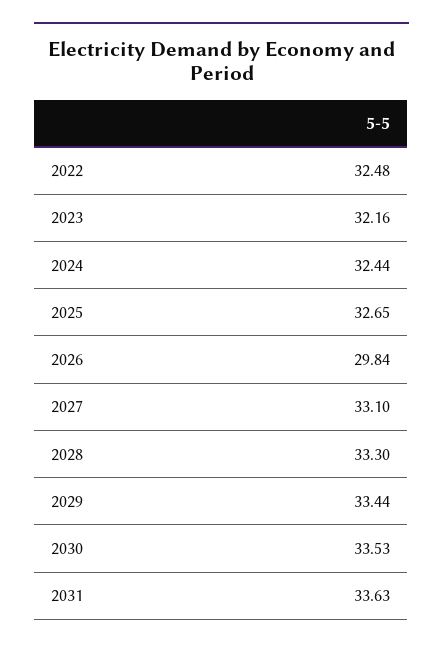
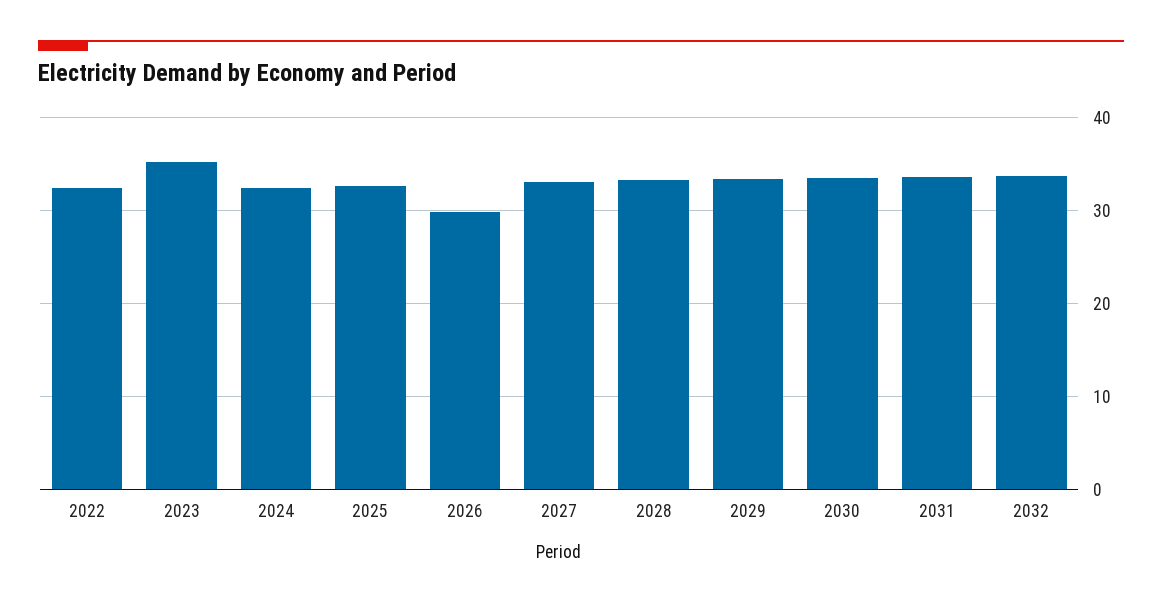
2023: 32.16 -> 35
2032: none -> 34

